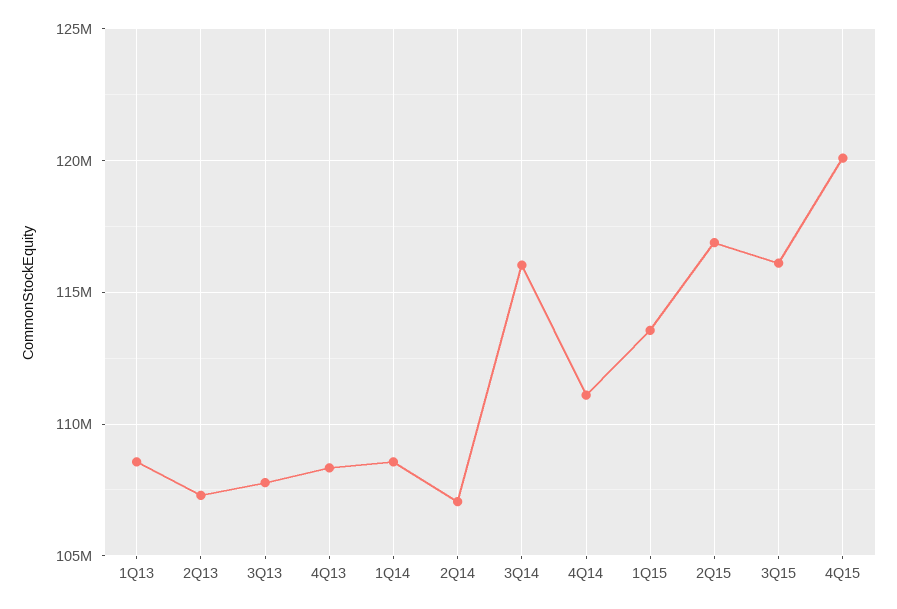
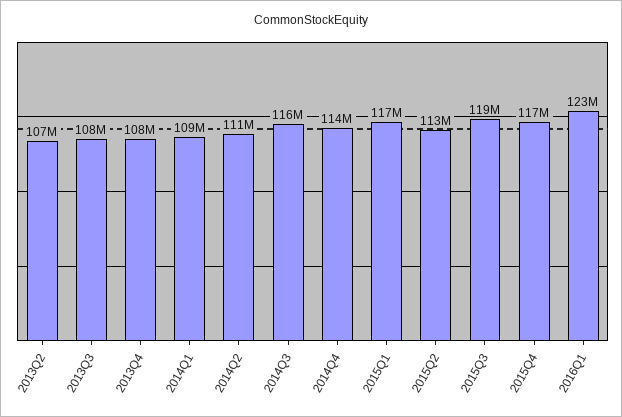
1Q13: 108500000 -> none
2Q14: 107000000 -> 111000000
4Q14: 111000000 -> 114000000
1Q15: 113500000 -> 117000000
2Q15: 117000000 -> 113000000
3Q15: 116000000 -> 119000000
4Q15: 120000000 -> 117000000
2016Q1: none -> 123000000

